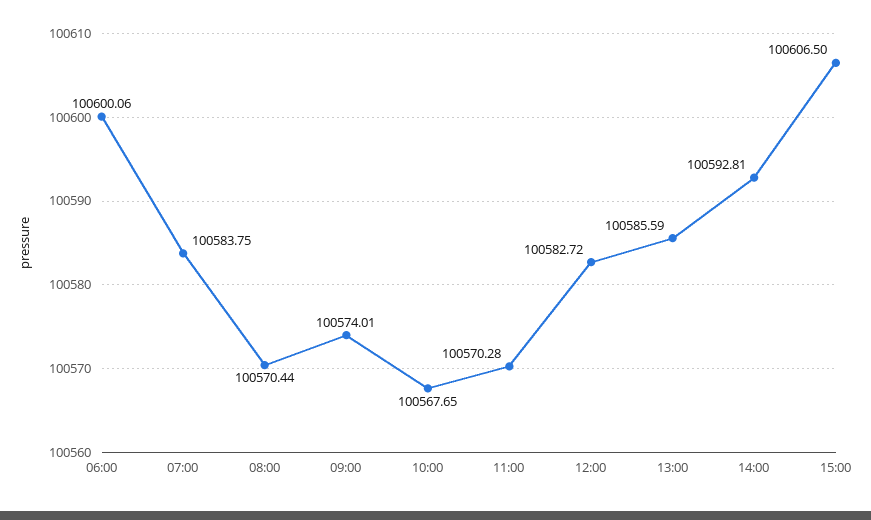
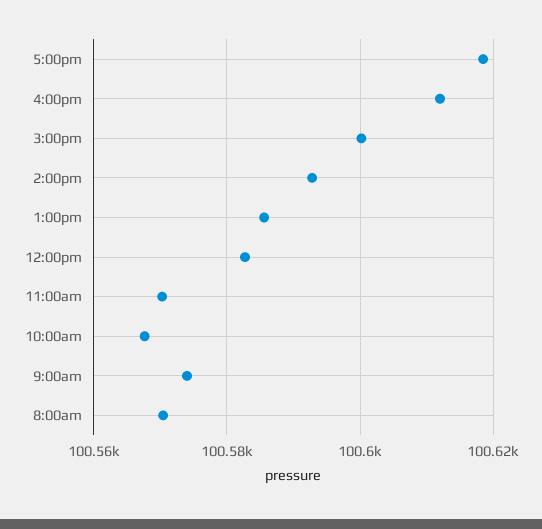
06:00: 100600.06 -> none
07:00: 100583.75 -> none
15:00: 100606.5 -> 100600
5:00pm: none -> 100618
4:00pm: none -> 100612

